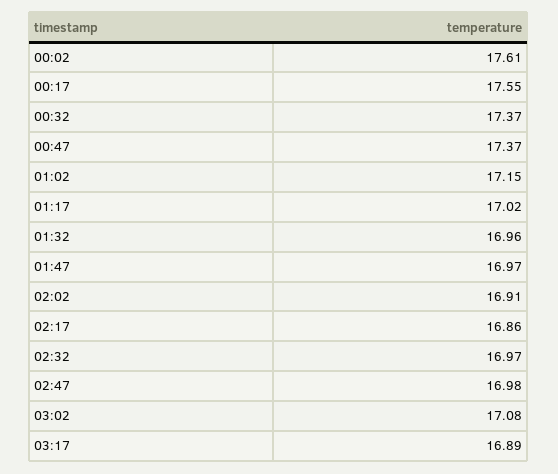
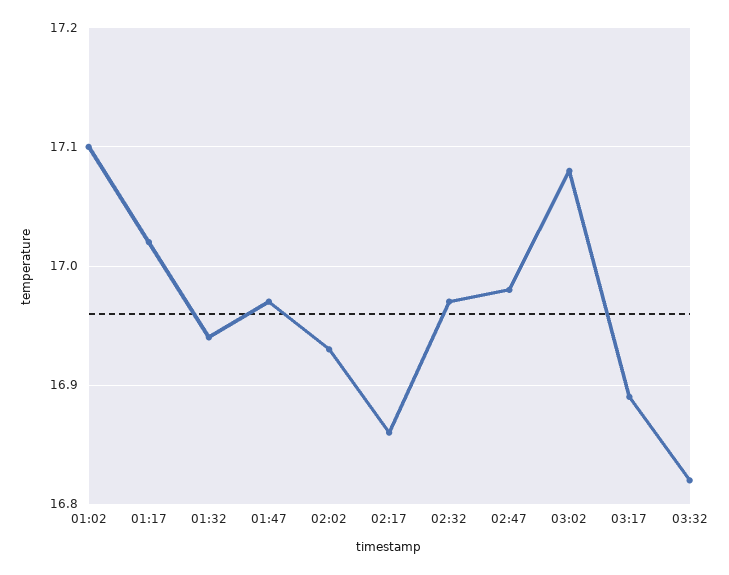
00:02: 17.61 -> none
00:17: 17.55 -> none
00:32: 17.37 -> none
00:47: 17.37 -> none
01:02: 17.15 -> 17.1
01:32: 16.96 -> 16.94
02:02: 16.91 -> 16.93
03:32: none -> 16.82

